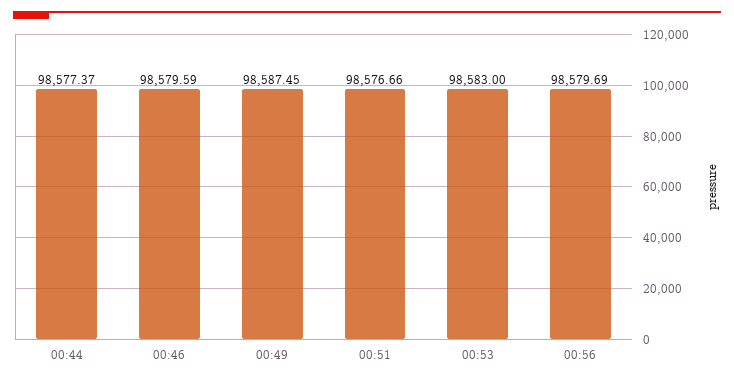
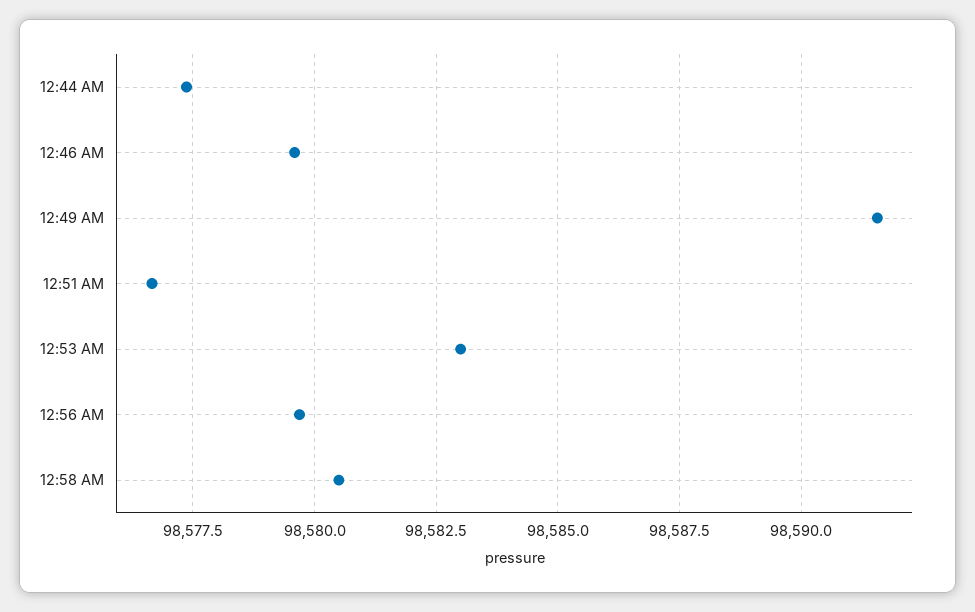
00:49: 98587.45 -> 98591.5
12:58 AM: none -> 98580.5

